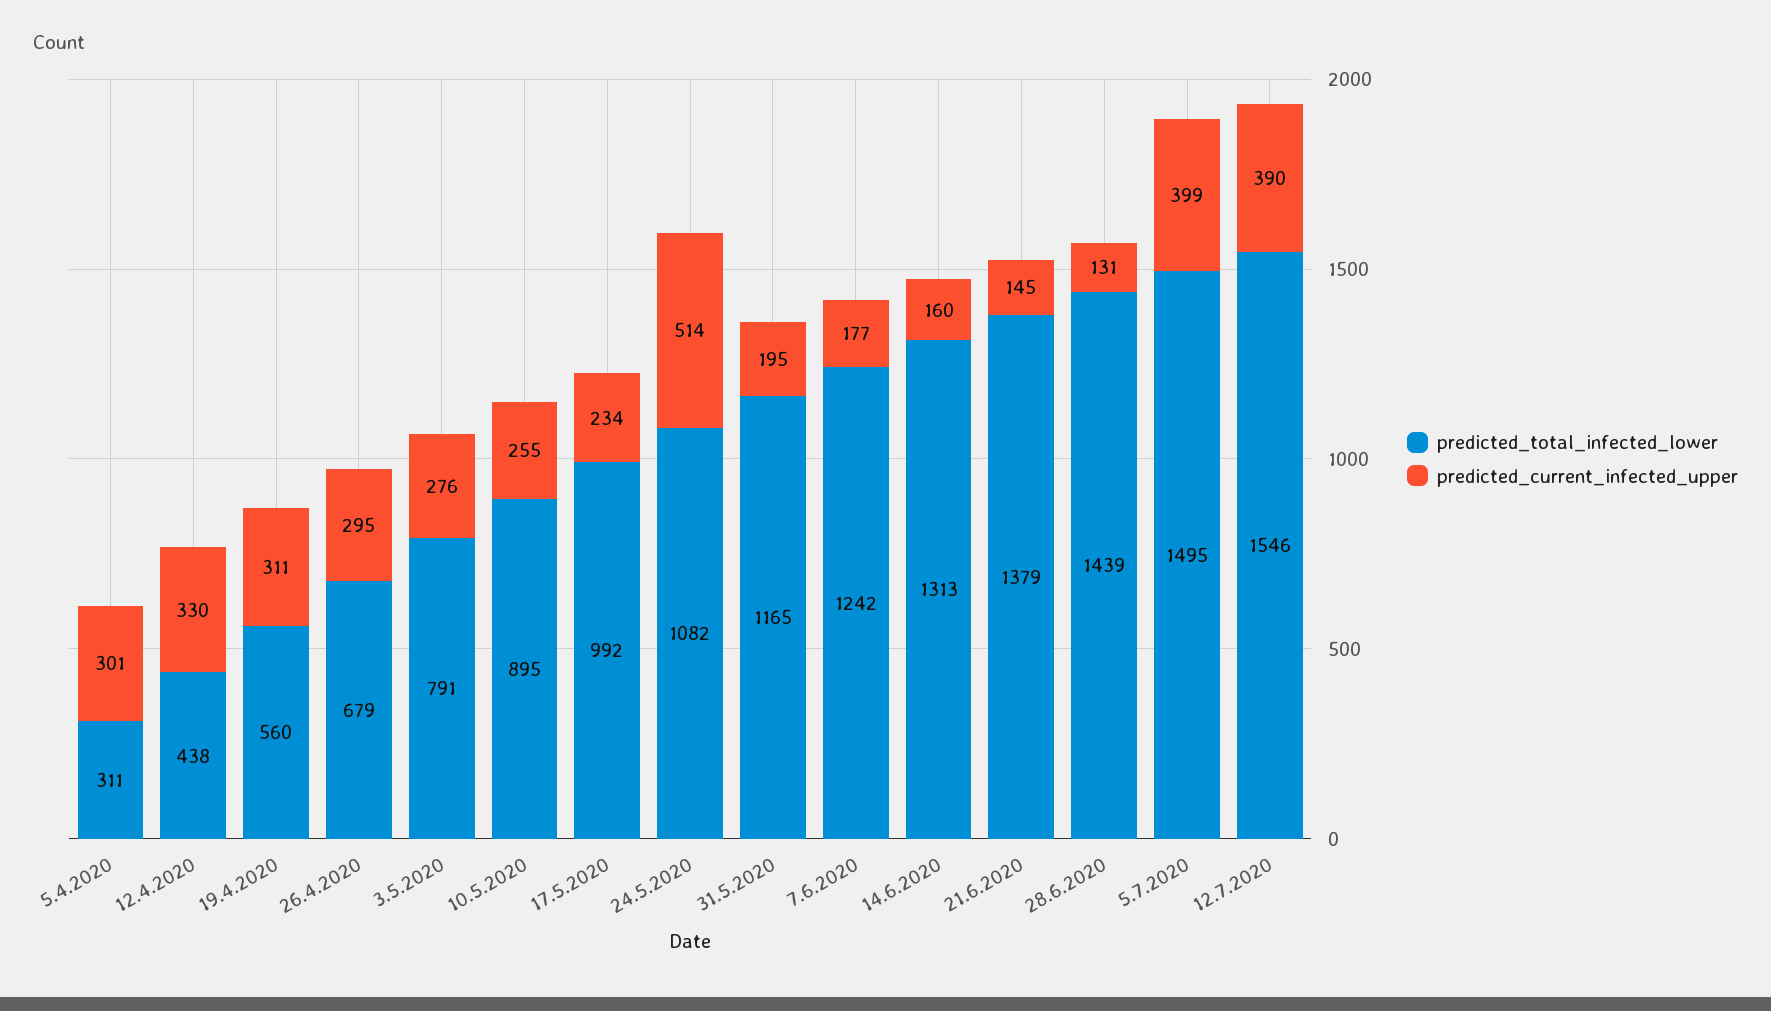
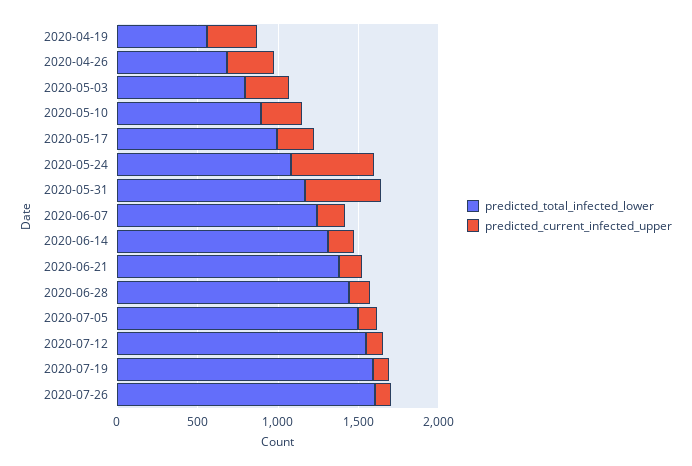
predicted_total_infected_lower, 5.4.2020: 311 -> none
predicted_current_infected_upper, 5.4.2020: 301 -> none
predicted_total_infected_lower, 12.4.2020: 438 -> none
predicted_current_infected_upper, 12.4.2020: 330 -> none
predicted_current_infected_upper, 31.5.2020: 195 -> 500
predicted_current_infected_upper, 5.7.2020: 399 -> 100
predicted_current_infected_upper, 12.7.2020: 390 -> 100
predicted_total_infected_lower, 2020-07-19: none -> 1600
predicted_current_infected_upper, 2020-07-19: none -> 100
predicted_total_infected_lower, 2020-07-26: none -> 1600
predicted_current_infected_upper, 2020-07-26: none -> 100

